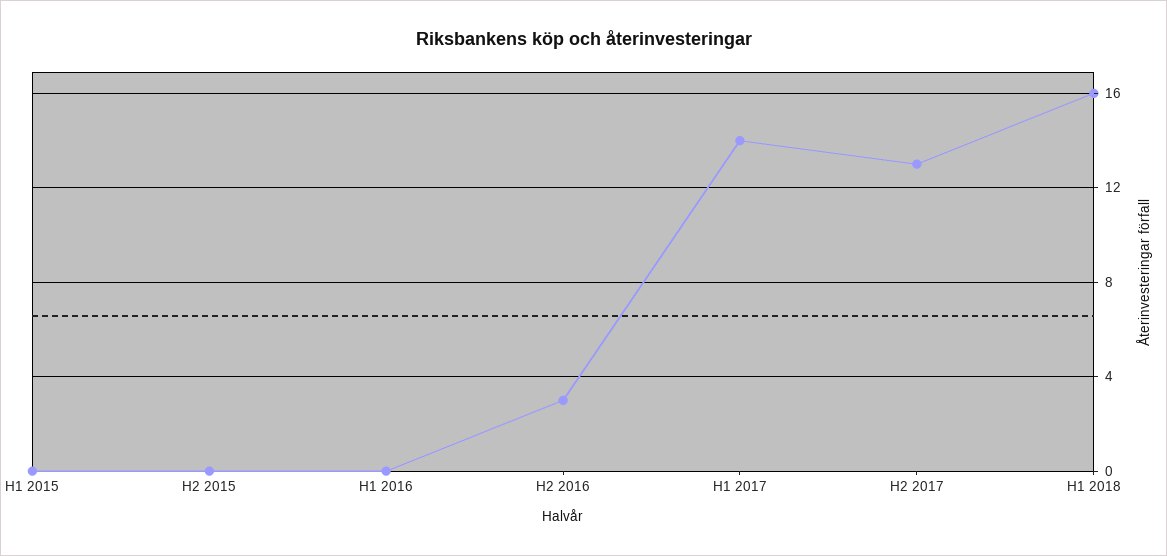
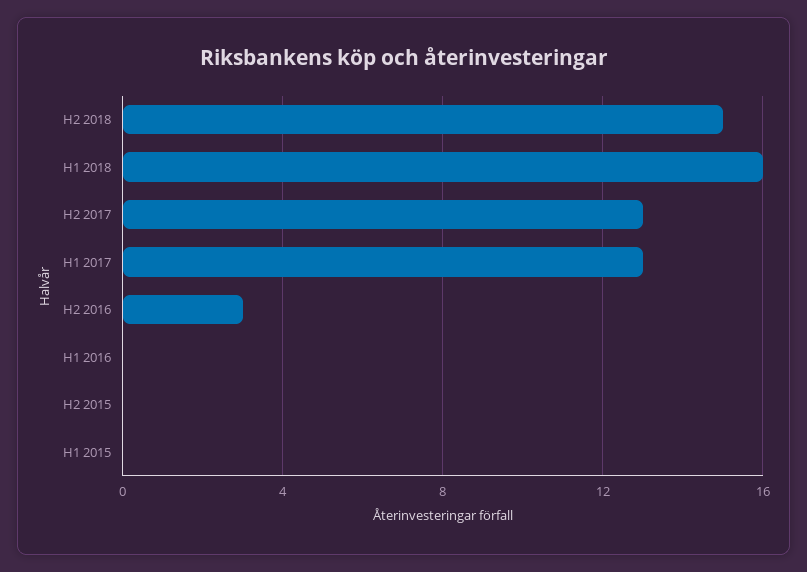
H1 2017: 14 -> 13
H2 2018: none -> 15

